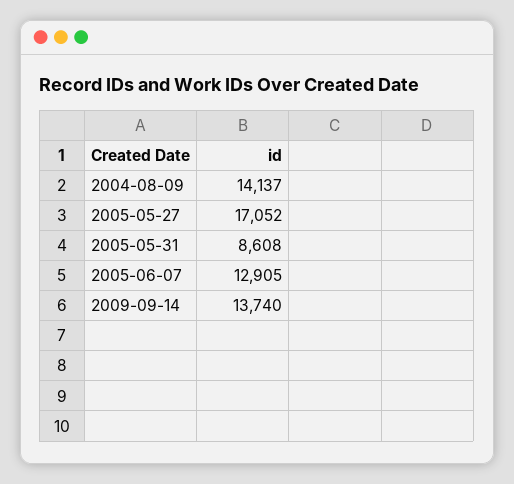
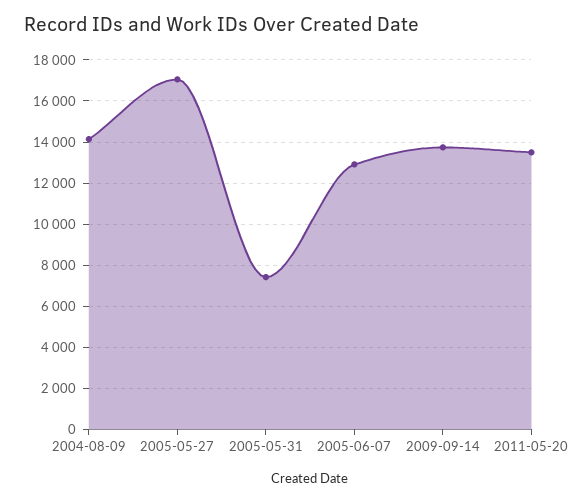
2005-05-31: 8608 -> 7500
2011-05-20: none -> 13500

